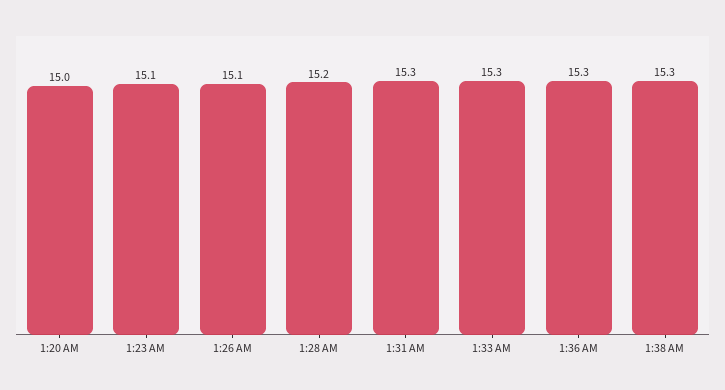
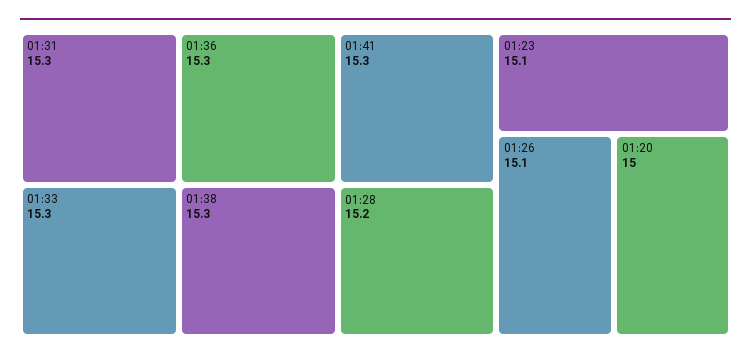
01:41: none -> 15.3

